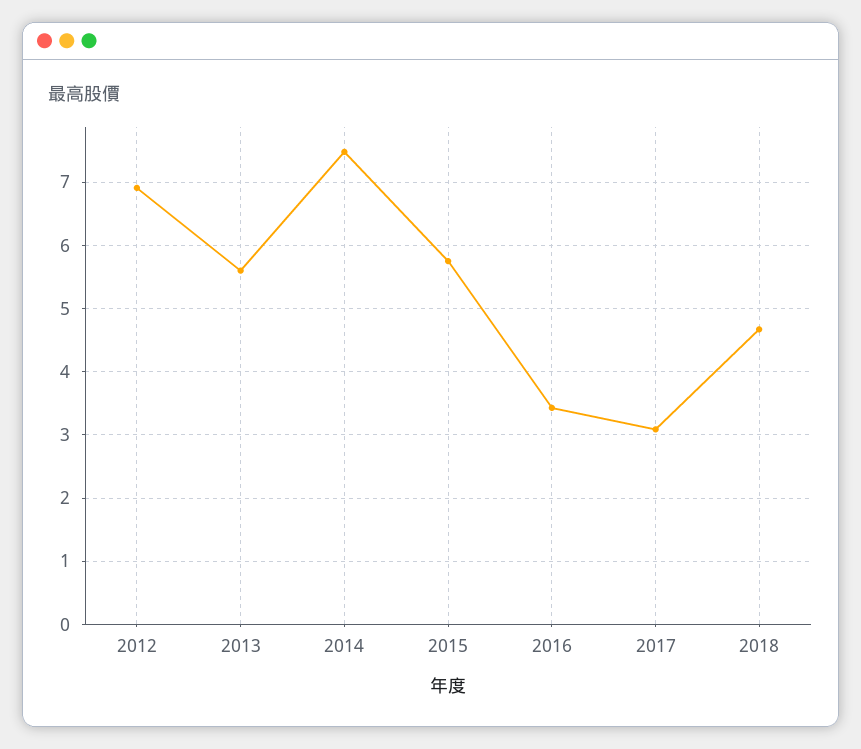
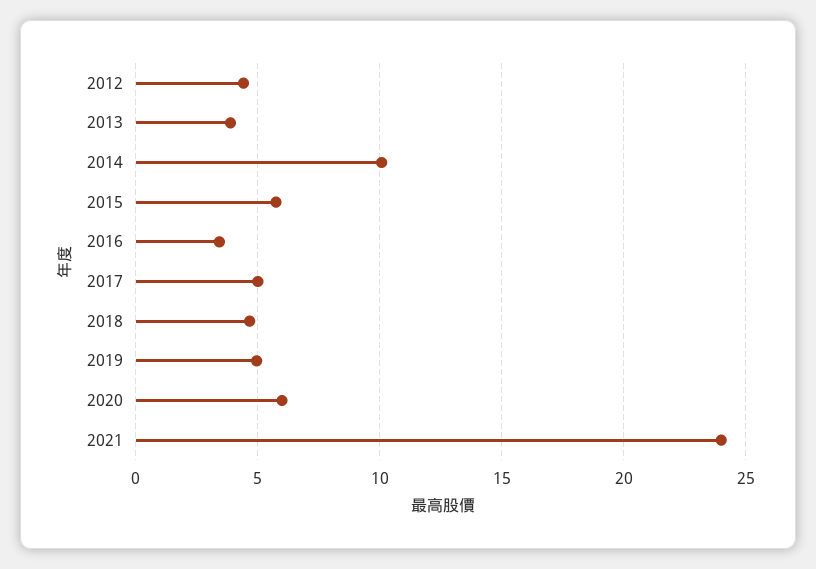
2012: 6.9 -> 4.5
2013: 5.6 -> 4
2014: 7.5 -> 10
2017: 3.1 -> 5
2019: none -> 5
2020: none -> 6
2021: none -> 24

